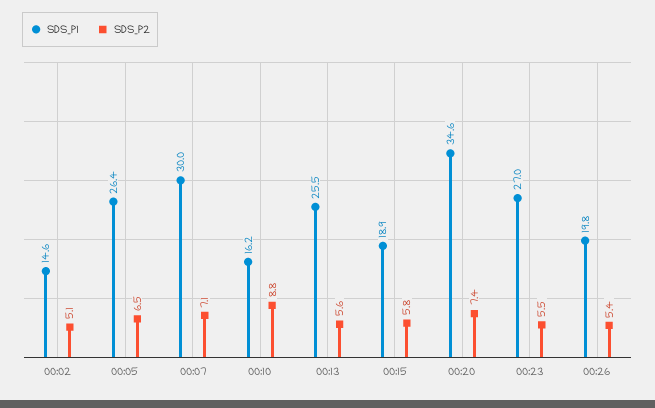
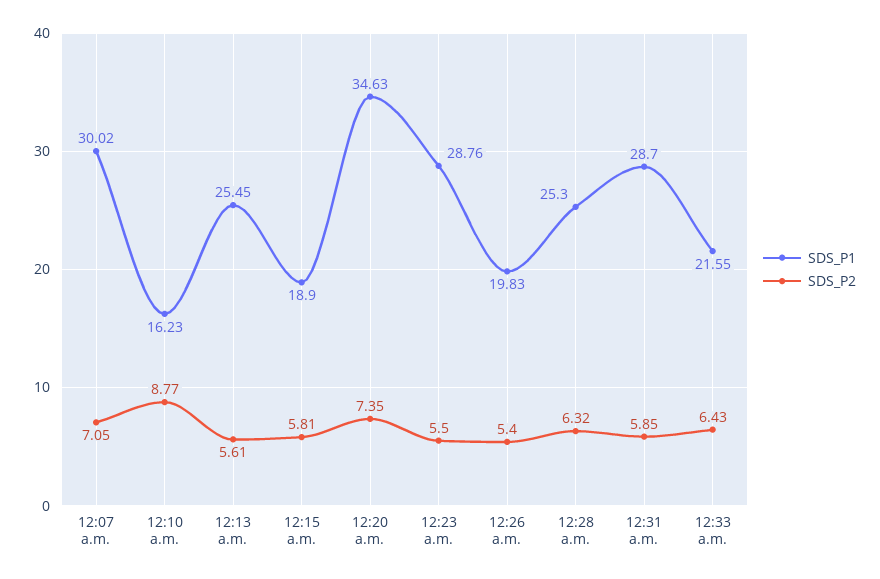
SDS_P1, 00:02: 14.6 -> none
SDS_P2, 00:02: 5.1 -> none
SDS_P1, 00:05: 26.4 -> none
SDS_P2, 00:05: 6.5 -> none
SDS_P1, 00:23: 27 -> 28.76
SDS_P1, 12:28 a.m.: none -> 25.3
SDS_P2, 12:28 a.m.: none -> 6.32
SDS_P1, 12:31 a.m.: none -> 28.7
SDS_P2, 12:31 a.m.: none -> 5.85
SDS_P1, 12:33 a.m.: none -> 21.55
SDS_P2, 12:33 a.m.: none -> 6.43

